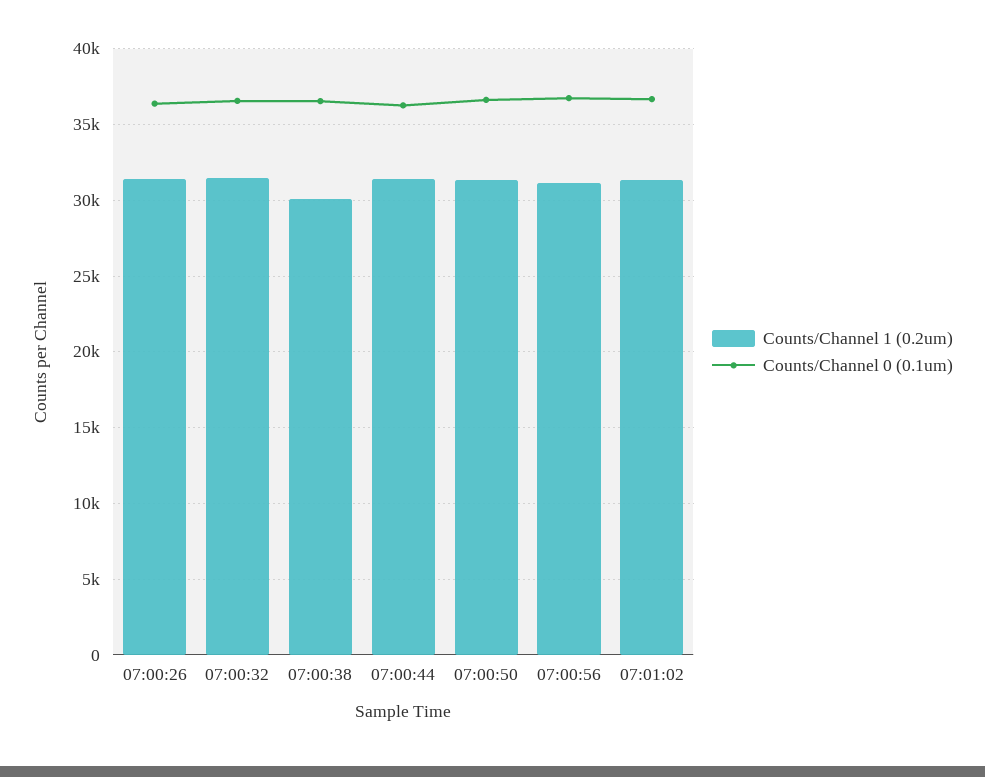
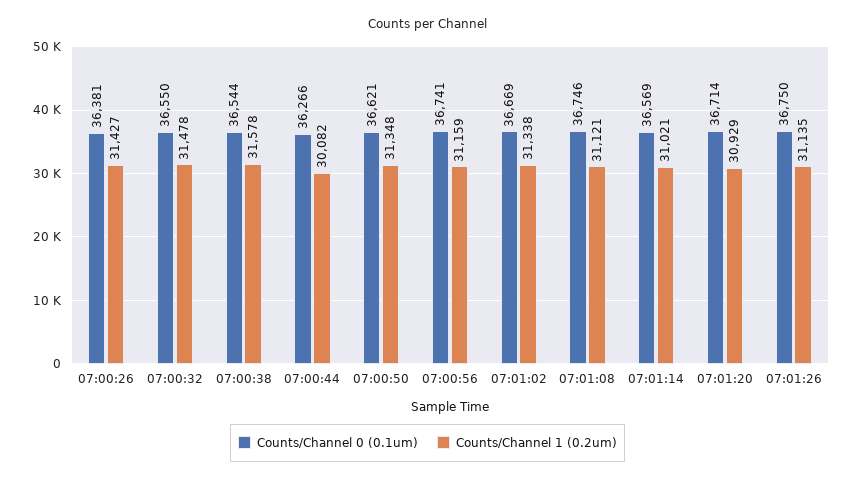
Counts/Channel 1 (0.2um), 07:00:38: 30000 -> 31578
Counts/Channel 1 (0.2um), 07:00:44: 31500 -> 30082
Counts/Channel 0 (0.1um), 07:01:08: none -> 36746
Counts/Channel 1 (0.2um), 07:01:08: none -> 31121
Counts/Channel 0 (0.1um), 07:01:14: none -> 36569
Counts/Channel 1 (0.2um), 07:01:14: none -> 31021
Counts/Channel 0 (0.1um), 07:01:20: none -> 36714
Counts/Channel 1 (0.2um), 07:01:20: none -> 30929
Counts/Channel 0 (0.1um), 07:01:26: none -> 36750
Counts/Channel 1 (0.2um), 07:01:26: none -> 31135

